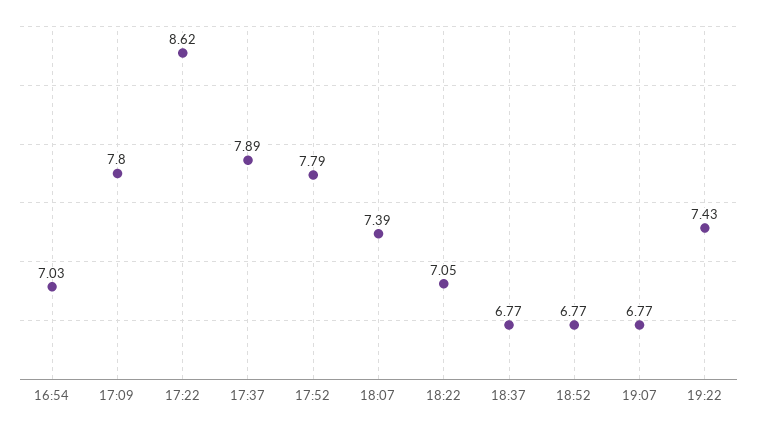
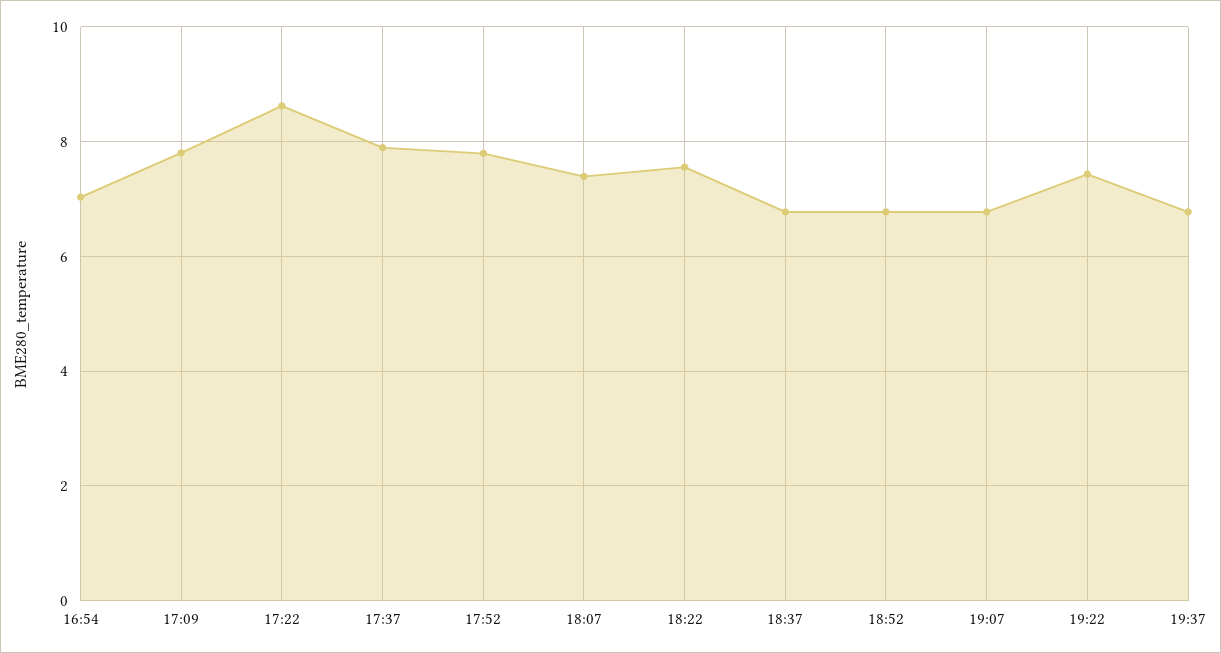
18:22: 7.05 -> 7.6
19:37: none -> 6.8

